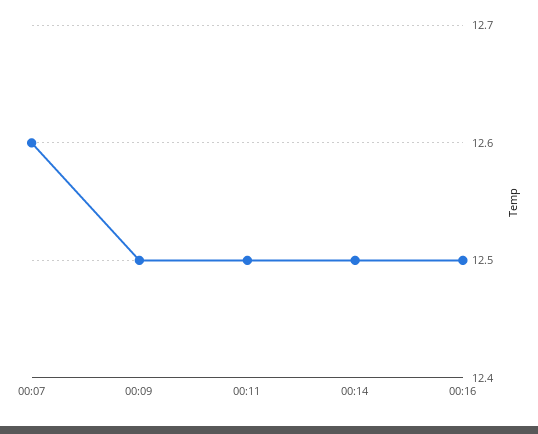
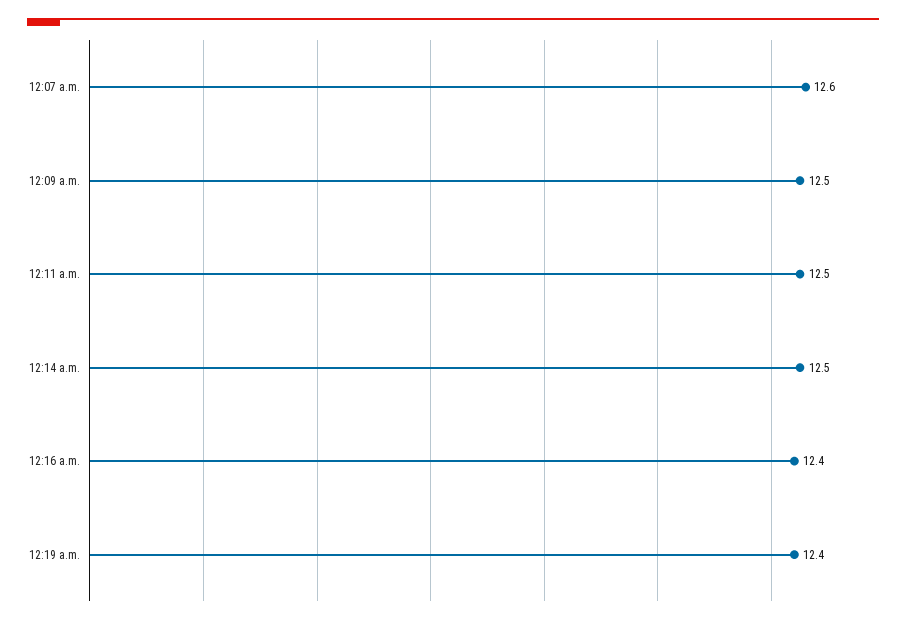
00:16: 12.5 -> 12.4
12:19 a.m.: none -> 12.4

